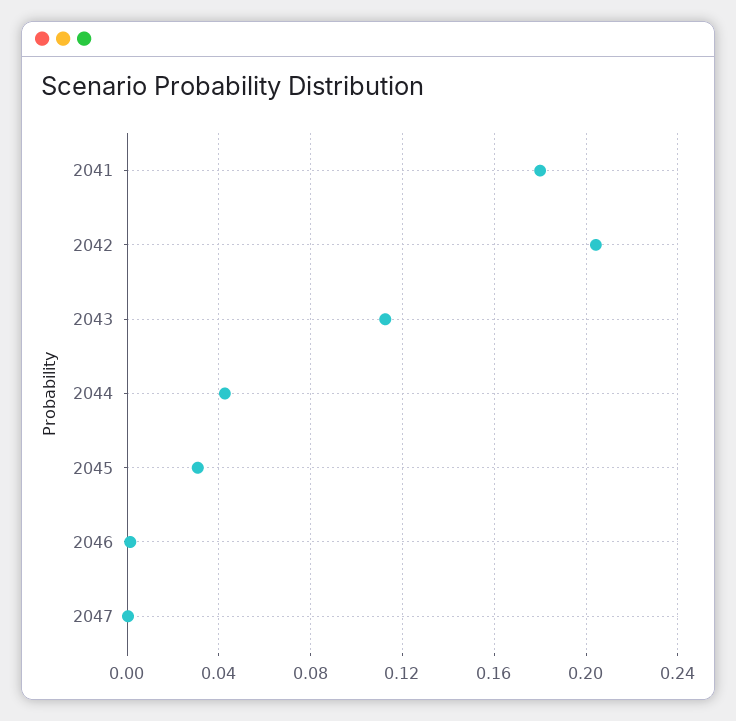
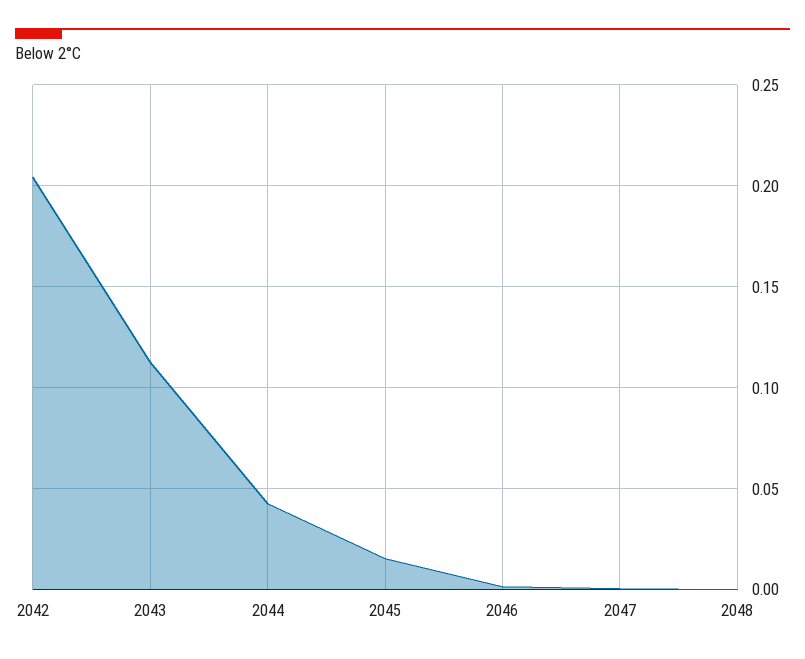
2041: 0.18 -> none
2045: 0.03 -> 0.015
2048: none -> 0

